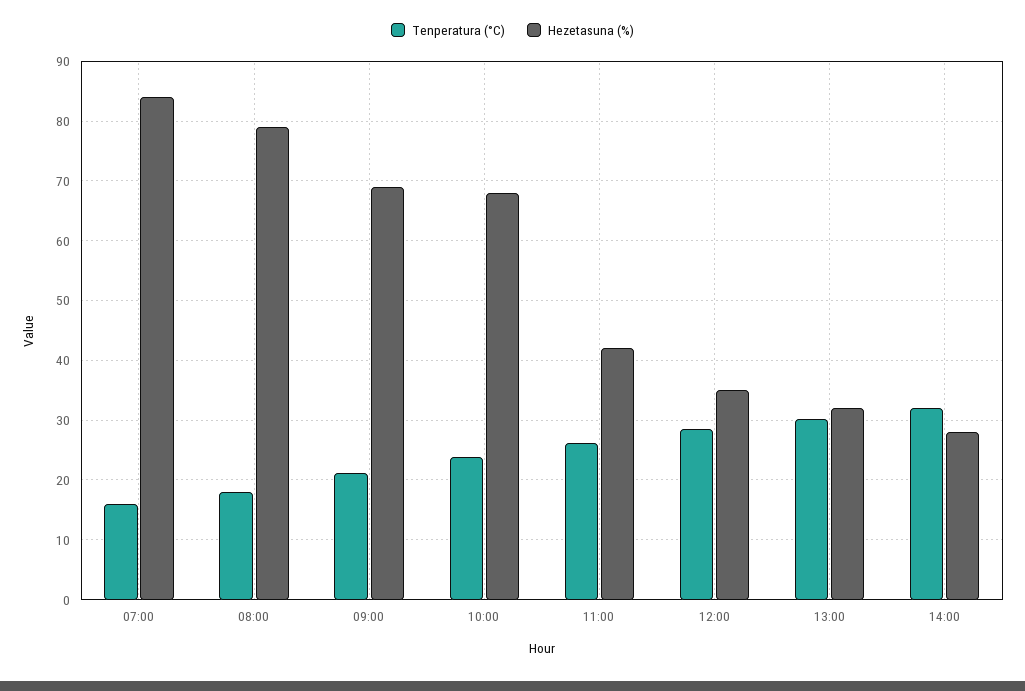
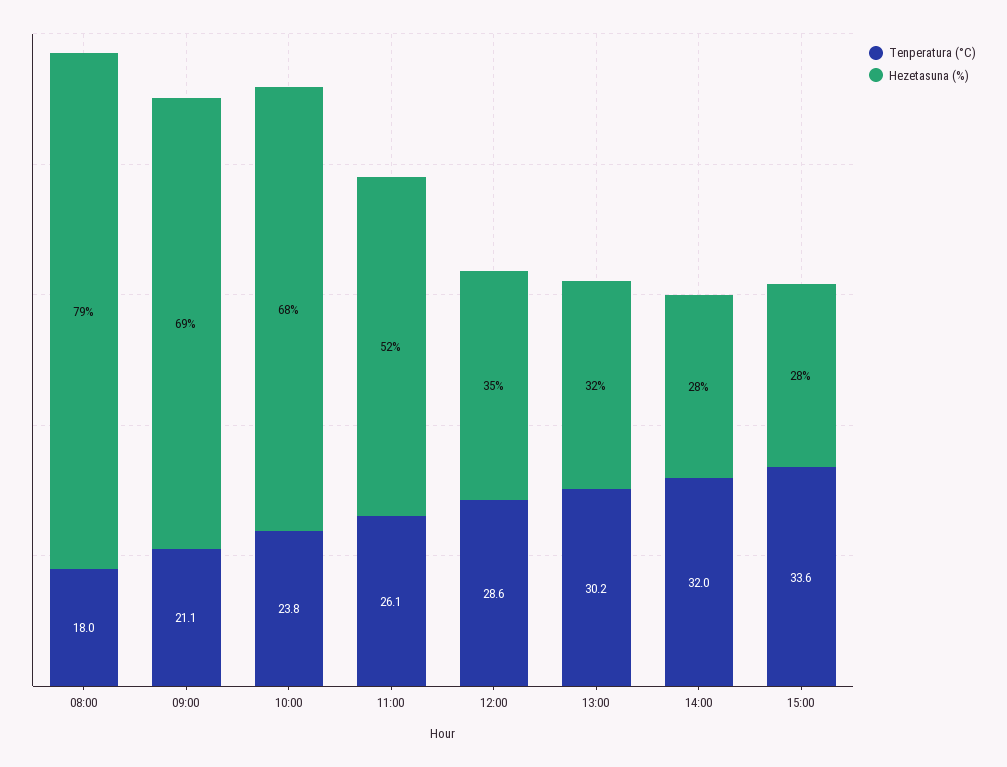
Tenperatura (°C), 07:00: 16 -> none
Hezetasuna (%), 07:00: 84 -> none
Hezetasuna (%), 11:00: 42 -> 52
Tenperatura (°C), 15:00: none -> 33.6
Hezetasuna (%), 15:00: none -> 28

